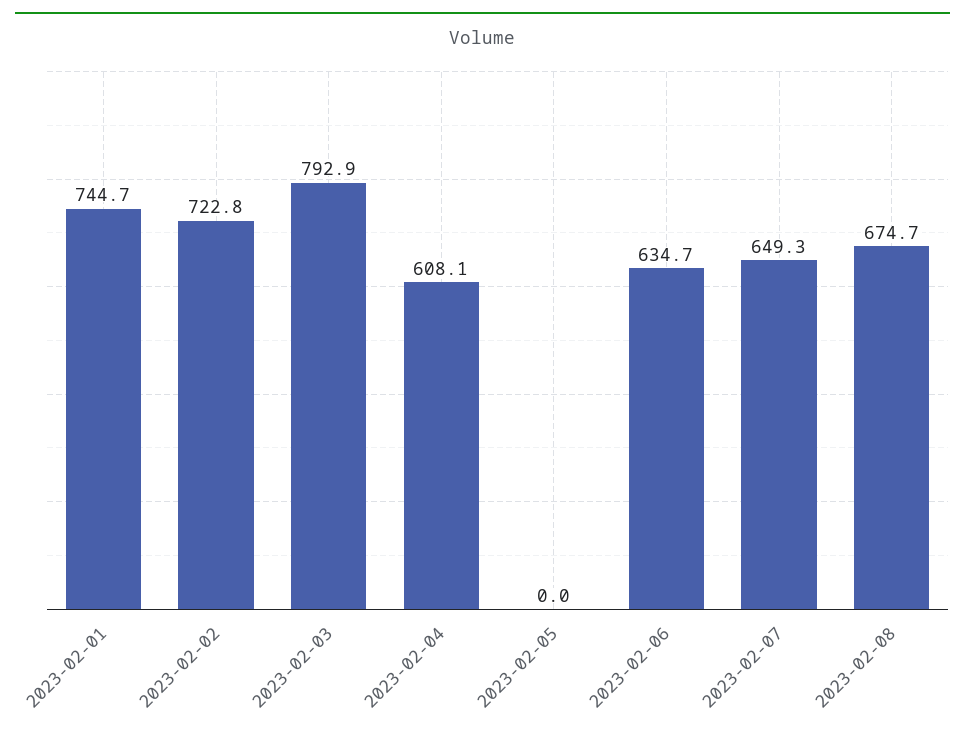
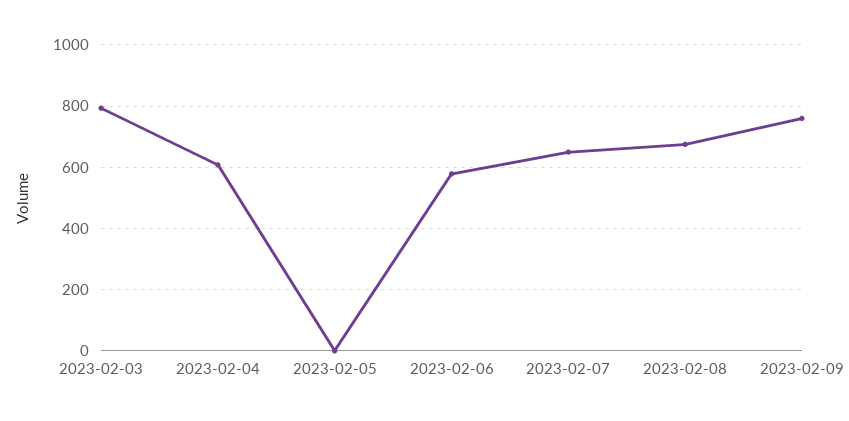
2023-02-01: 744.7 -> none
2023-02-02: 722.8 -> none
2023-02-06: 634.7 -> 580
2023-02-09: none -> 760

